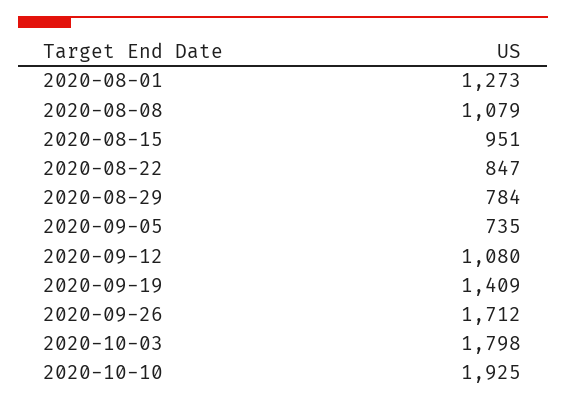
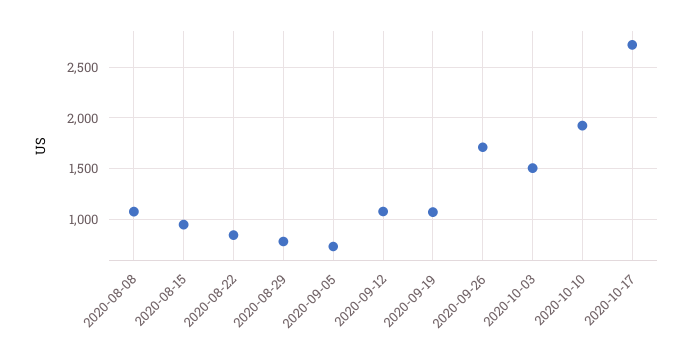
2020-08-01: 1273 -> none
2020-09-19: 1409 -> 1100
2020-10-03: 1798 -> 1500
2020-10-17: none -> 2700

